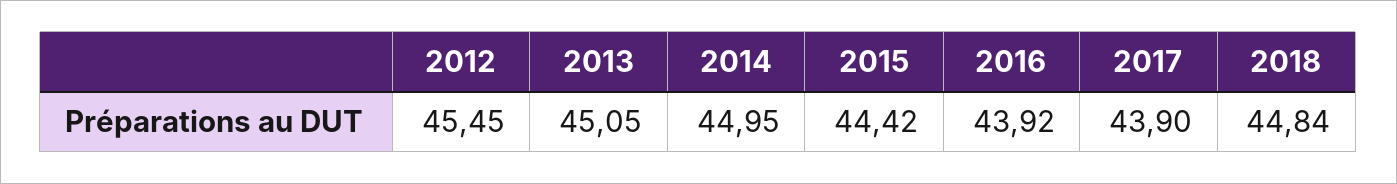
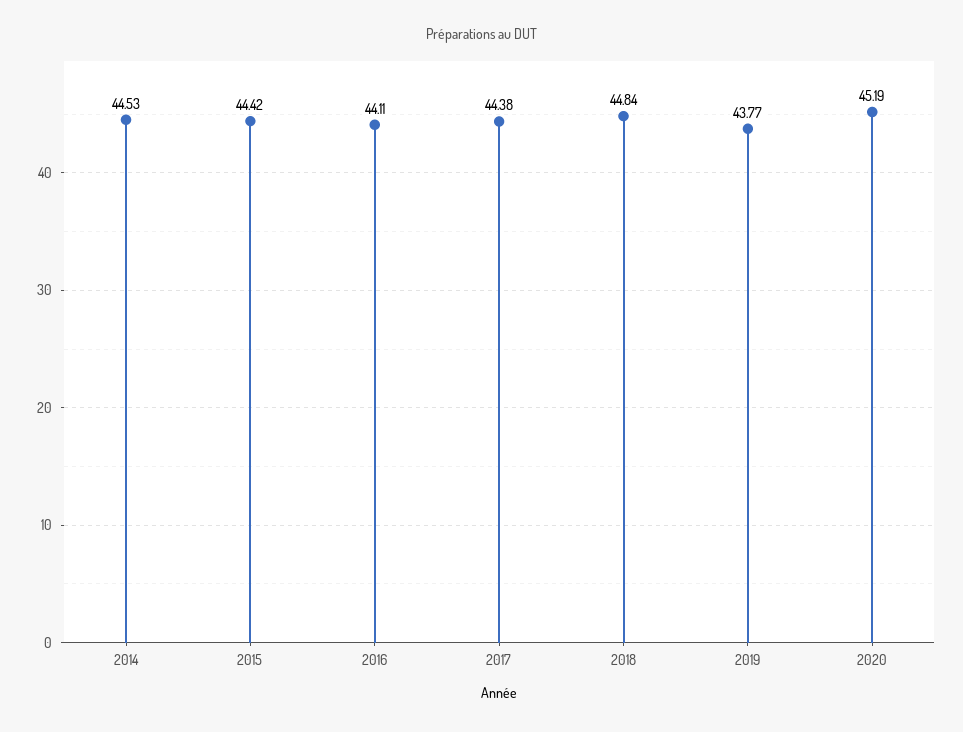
2012: 45.45 -> none
2013: 45.05 -> none
2014: 44.95 -> 44.53
2016: 43.92 -> 44.11
2017: 43.9 -> 44.38
2019: none -> 43.77
2020: none -> 45.19

